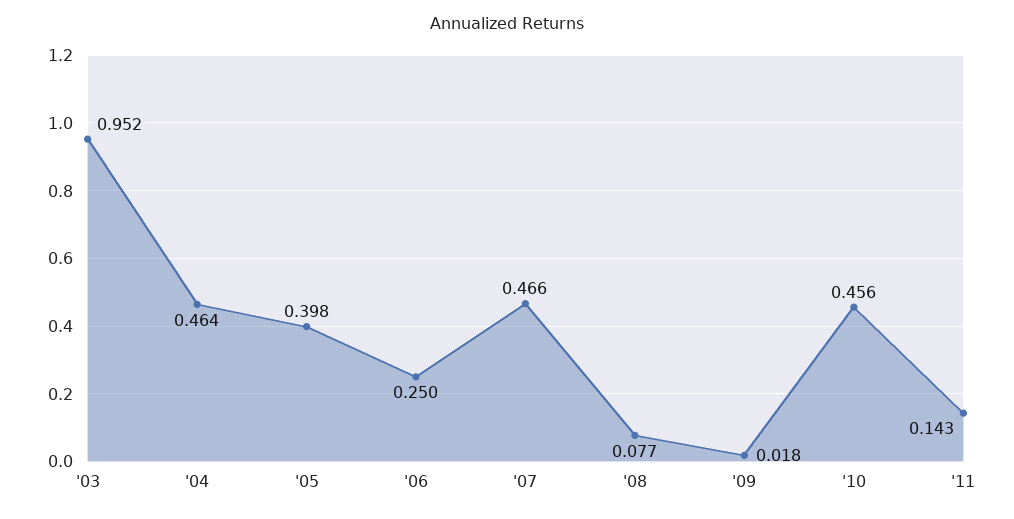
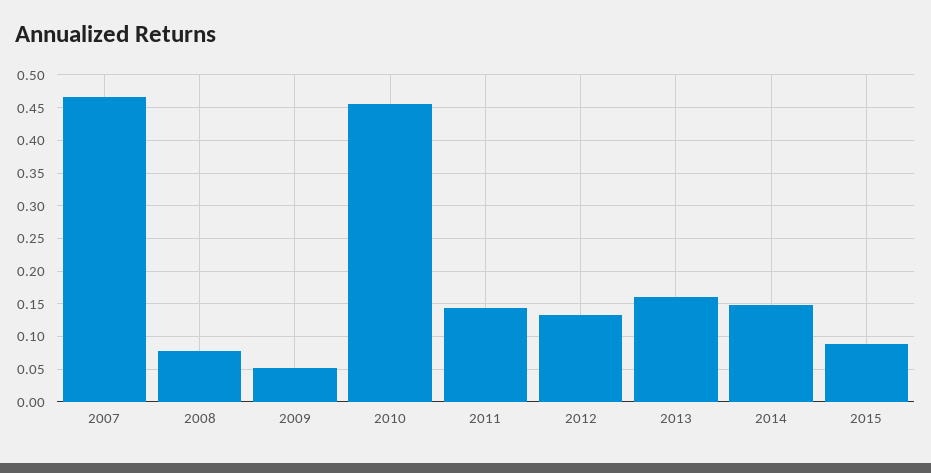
'03: 0.952 -> none
'04: 0.464 -> none
'05: 0.398 -> none
'06: 0.25 -> none
'09: 0.018 -> 0.05
2012: none -> 0.13
2013: none -> 0.16
2014: none -> 0.15
2015: none -> 0.09

